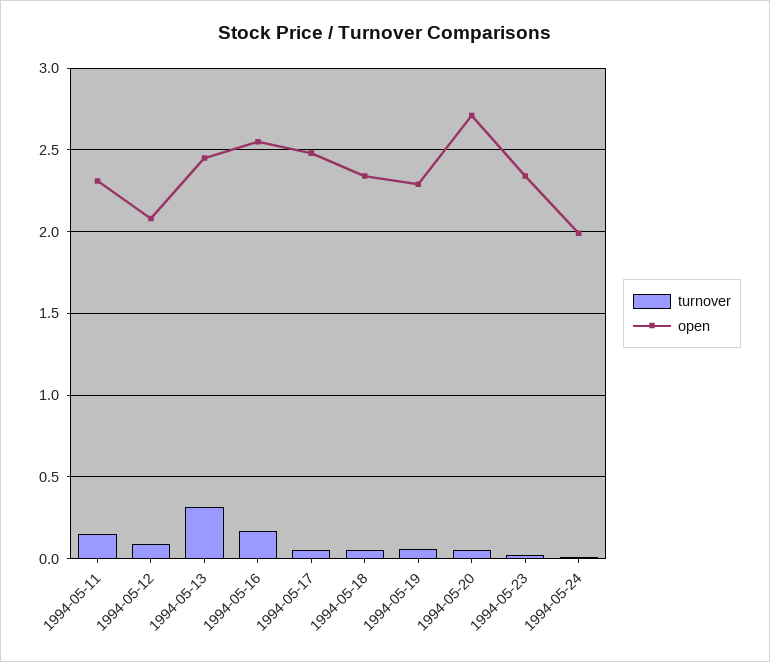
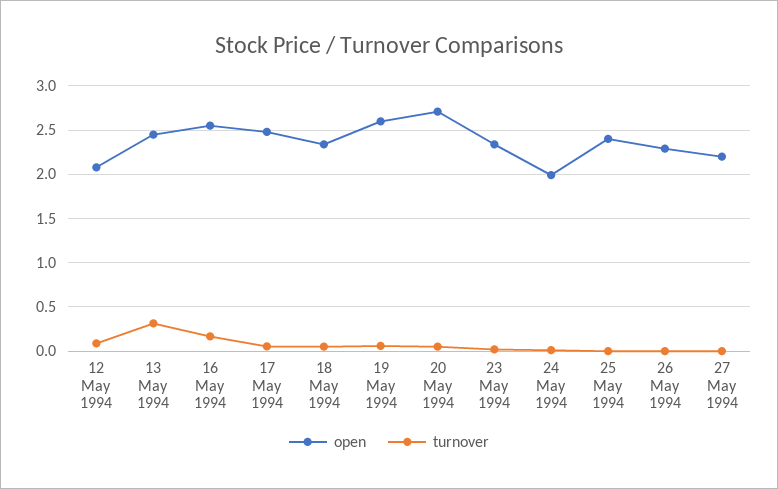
turnover, 1994-05-11: 0.15 -> none
open, 1994-05-11: 2.3 -> none
open, 1994-05-19: 2.3 -> 2.6
open, 25 May 1994: none -> 2.4
turnover, 25 May 1994: none -> 0
open, 26 May 1994: none -> 2.3
turnover, 26 May 1994: none -> 0
open, 27 May 1994: none -> 2.2
turnover, 27 May 1994: none -> 0

